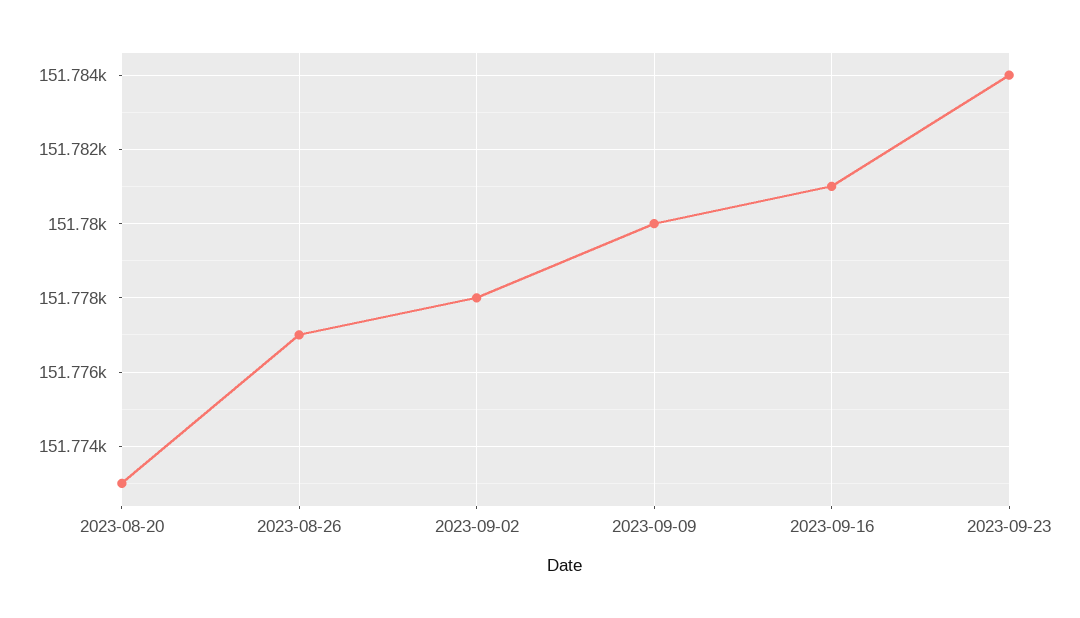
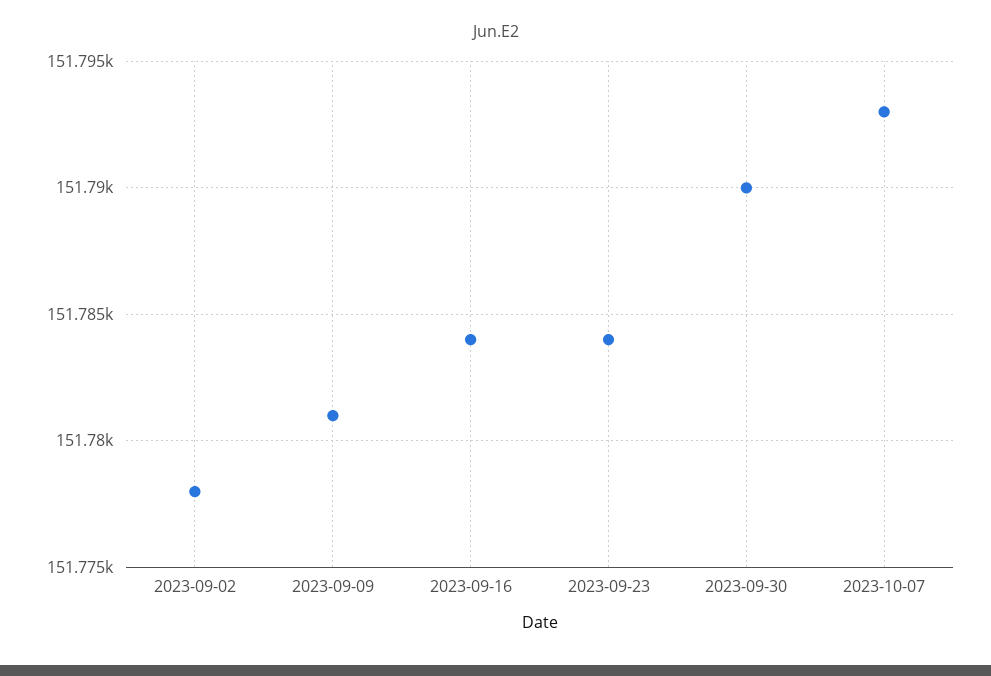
2023-08-20: 151773 -> none
2023-08-26: 151777 -> none
2023-09-09: 151780 -> 151781
2023-09-16: 151781 -> 151784
2023-09-30: none -> 151790
2023-10-07: none -> 151793

